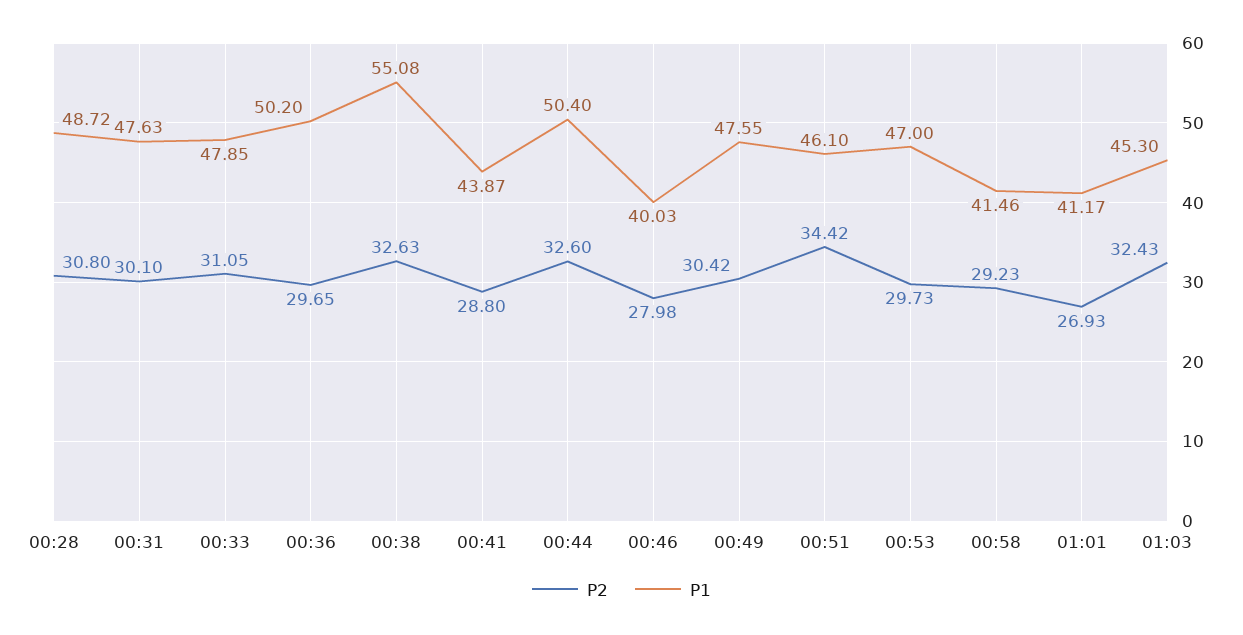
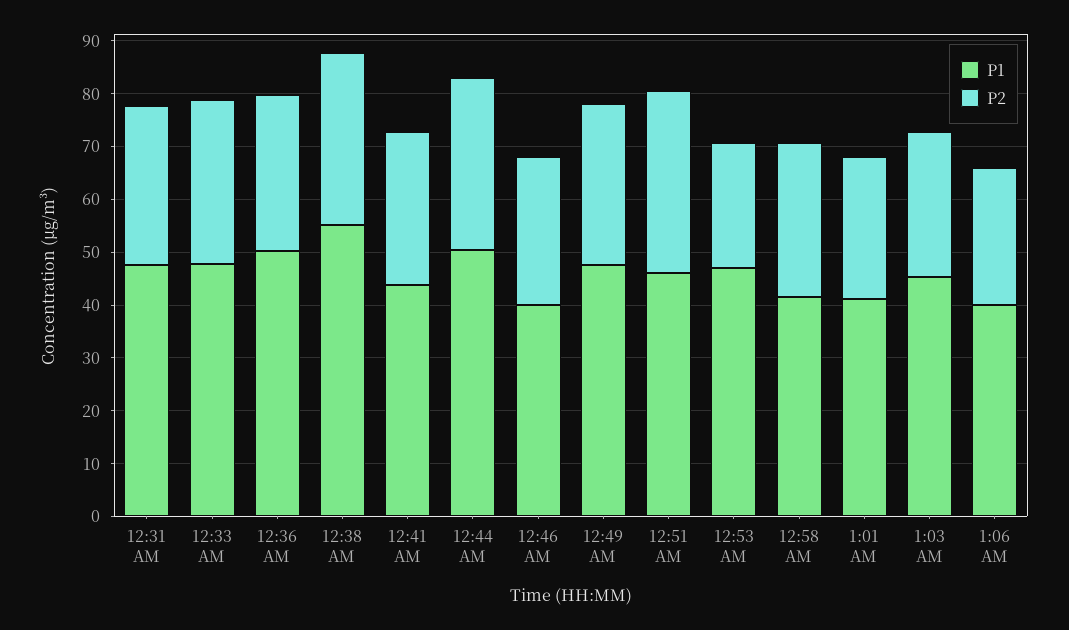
P2, 00:28: 30.8 -> none
P1, 00:28: 48.72 -> none
P2, 00:53: 29.73 -> 24
P2, 01:03: 32.43 -> 28
P1, 1:06 AM: none -> 40
P2, 1:06 AM: none -> 26

